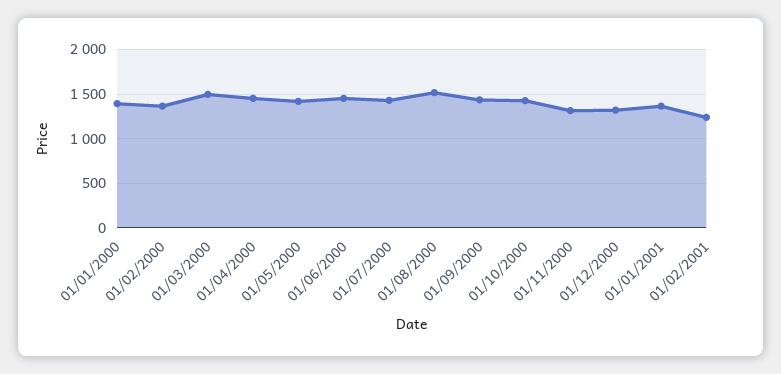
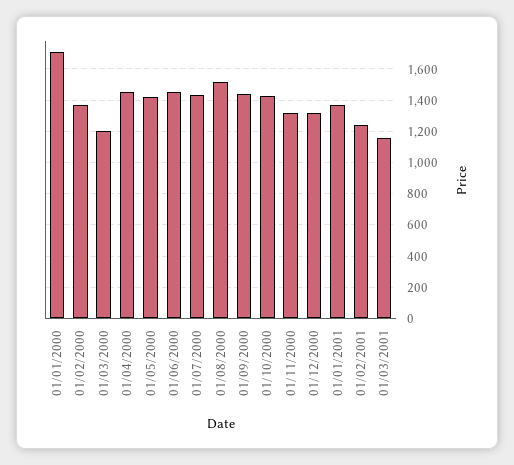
01/01/2000: 1400 -> 1700
01/03/2000: 1500 -> 1200
01/03/2001: none -> 1150

